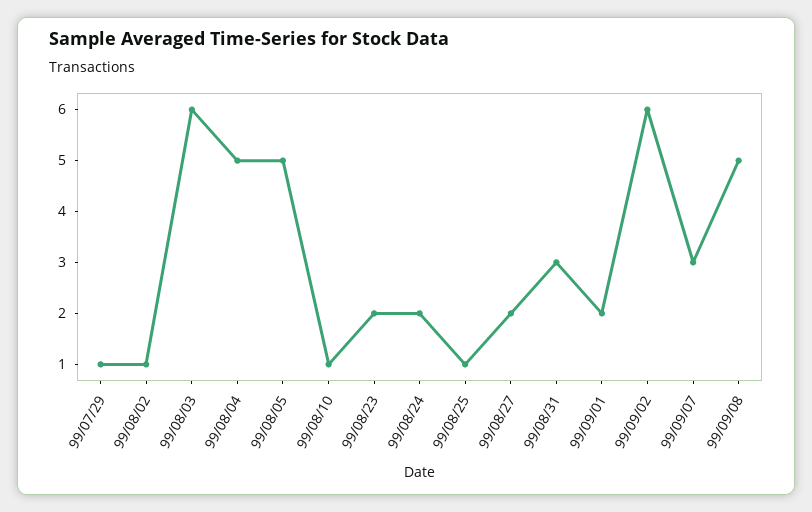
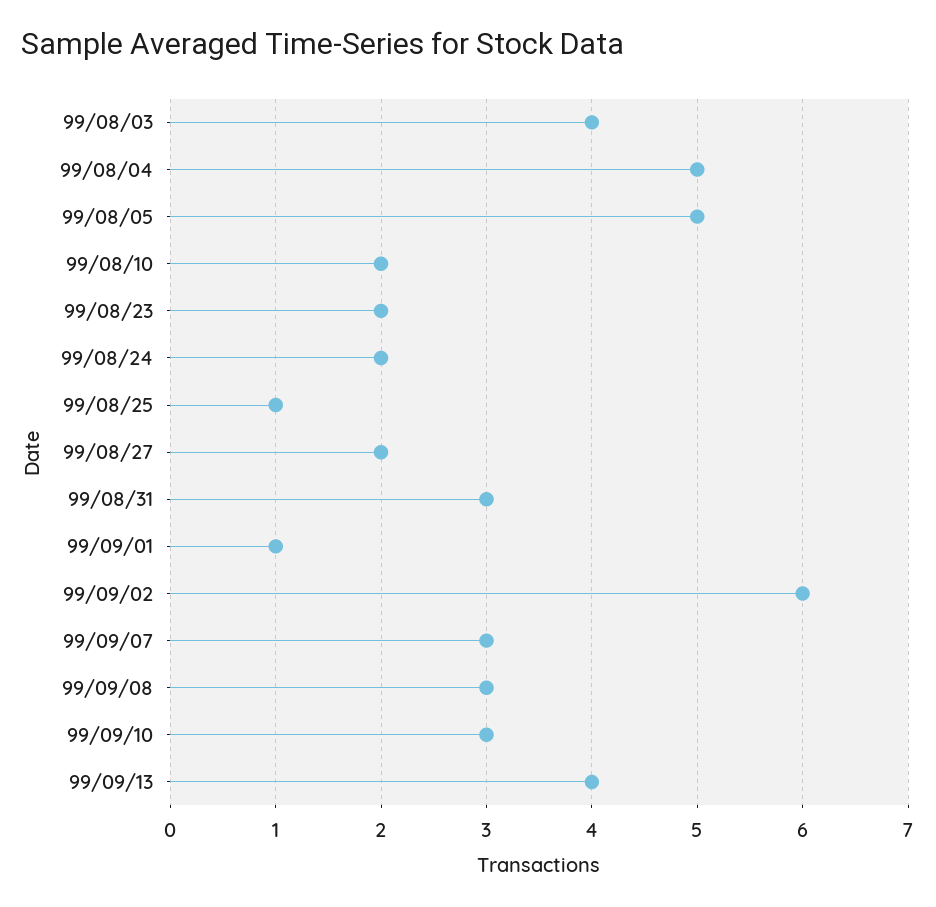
99/07/29: 1 -> none
99/08/02: 1 -> none
99/08/03: 6 -> 4
99/08/10: 1 -> 2
99/09/01: 2 -> 1
99/09/08: 5 -> 3
99/09/10: none -> 3
99/09/13: none -> 4

